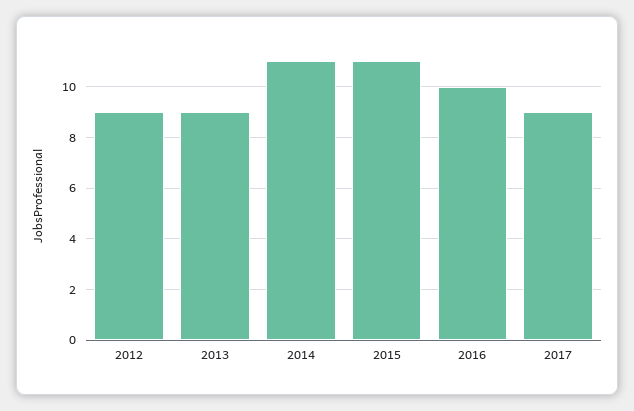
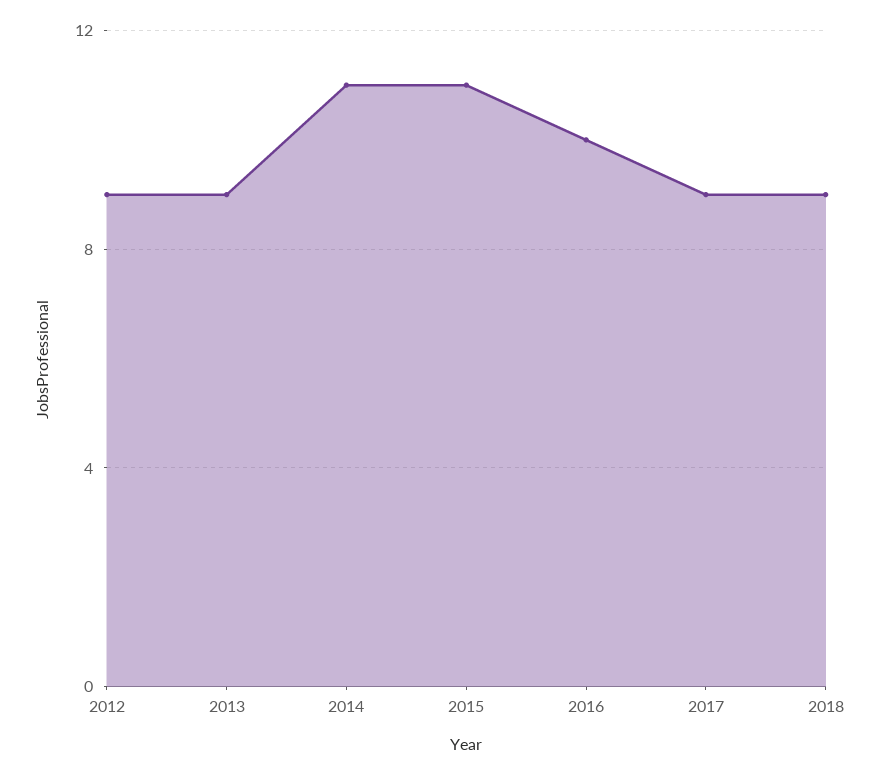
2018: none -> 9

